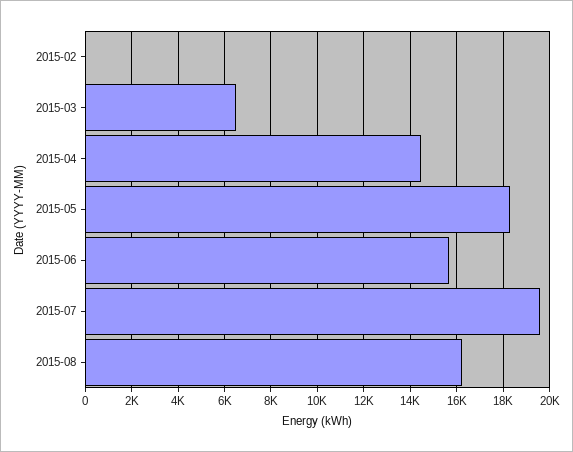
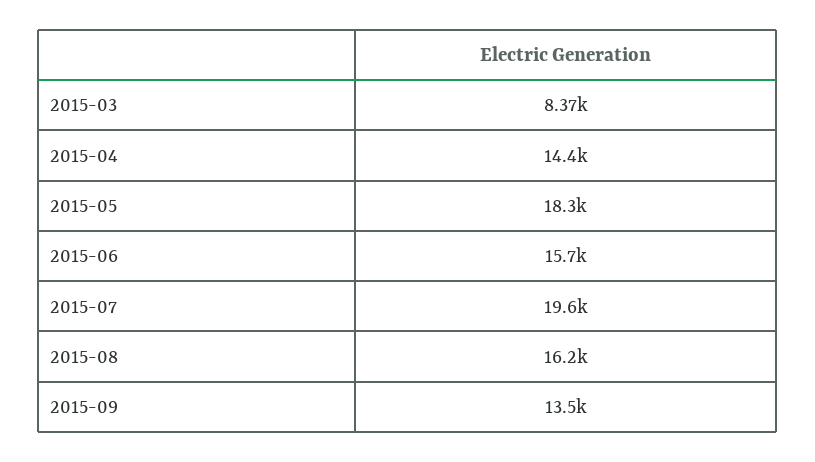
2015-02: 0 -> none
2015-03: 6500 -> 8370
2015-09: none -> 13500

